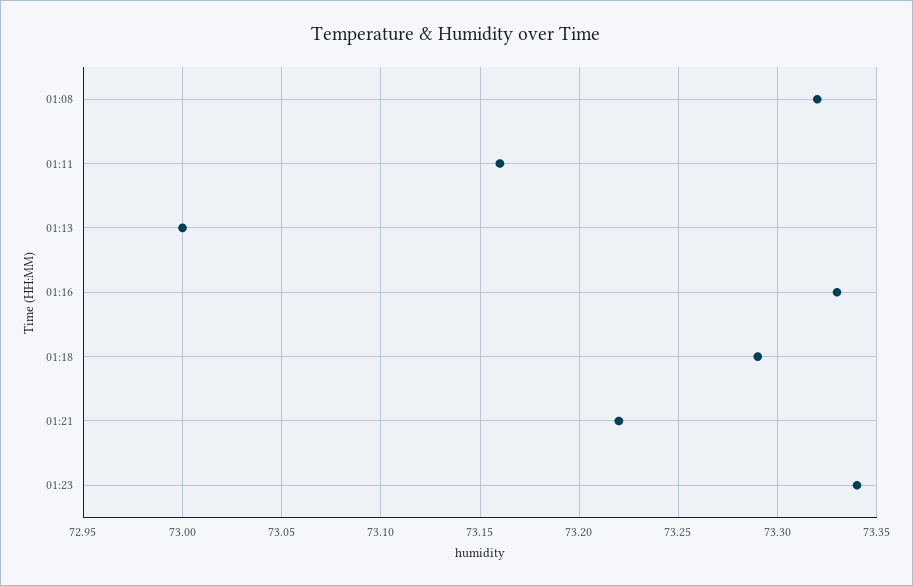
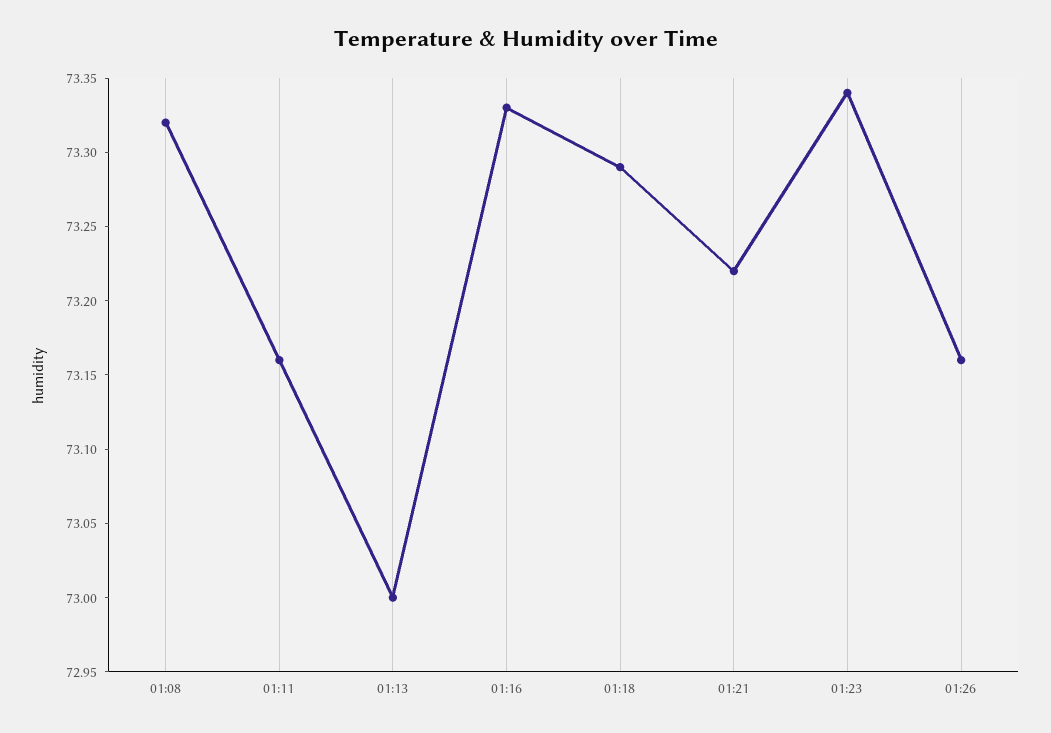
01:26: none -> 73.16

